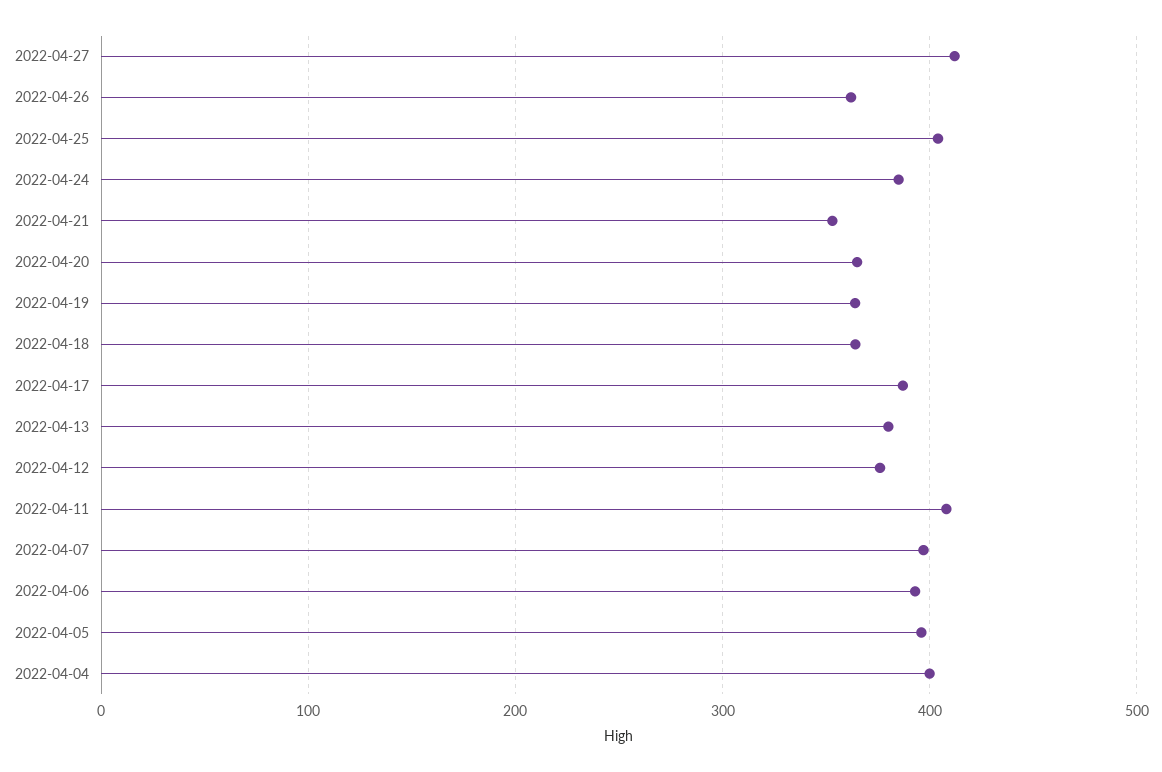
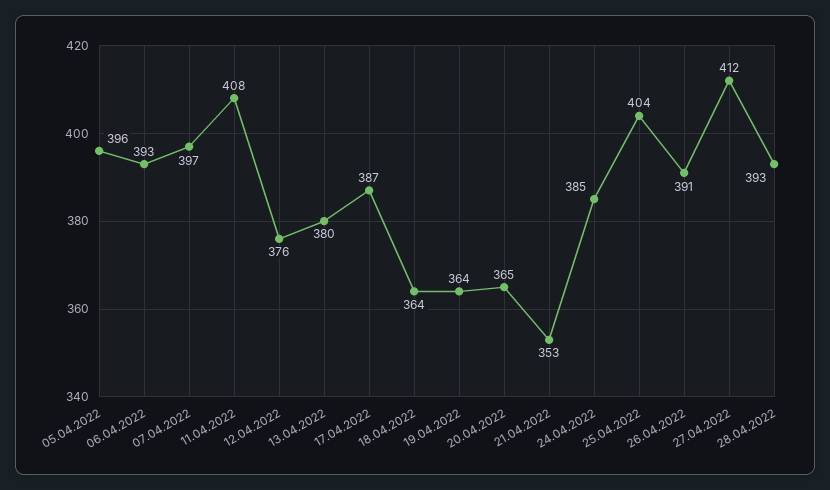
2022-04-26: 360 -> 391
2022-04-04: 400 -> none
28.04.2022: none -> 393

